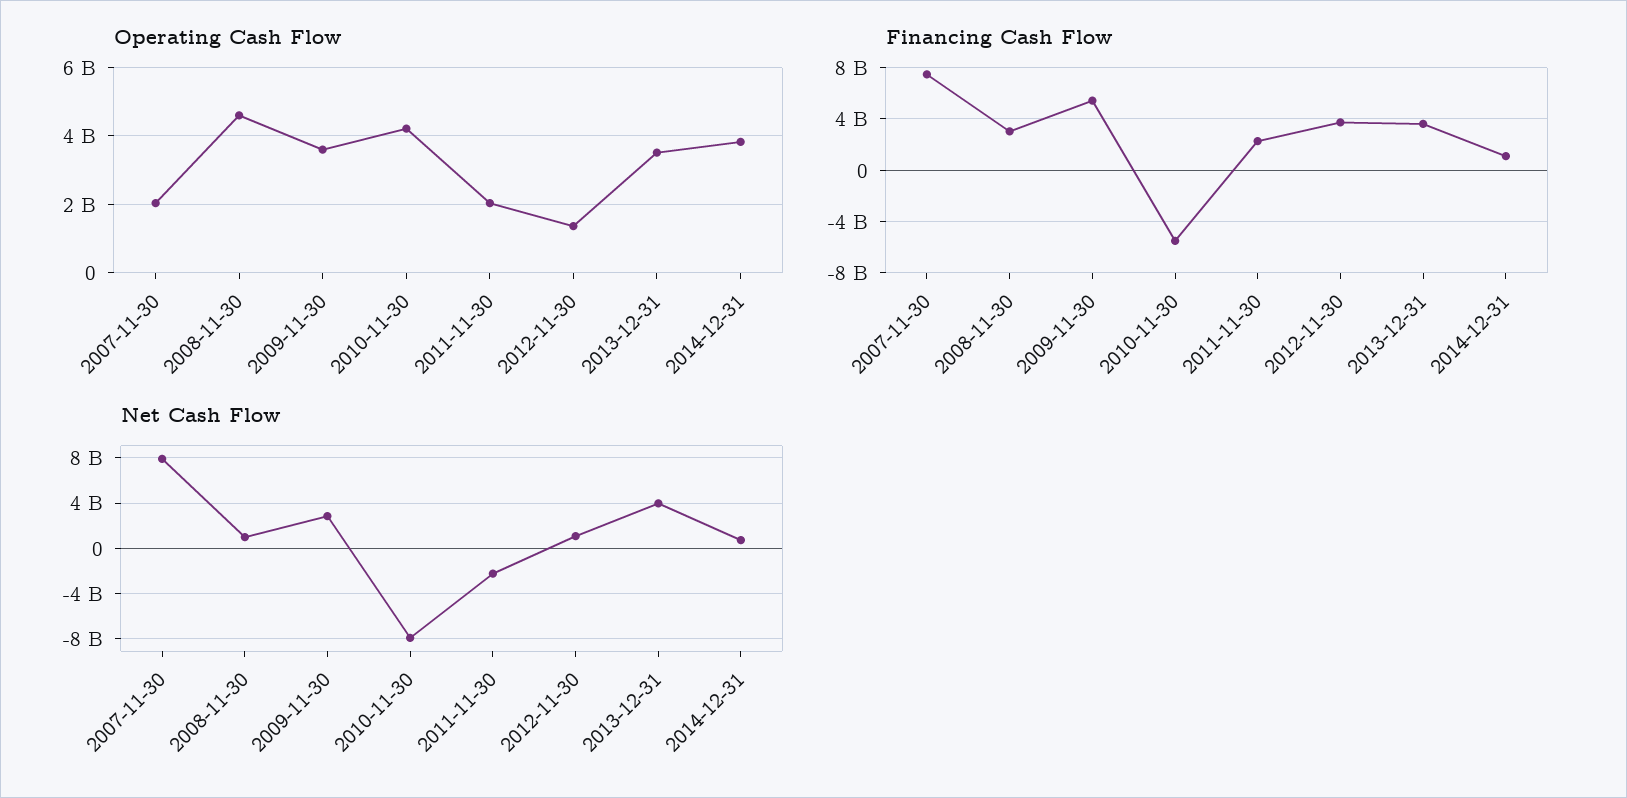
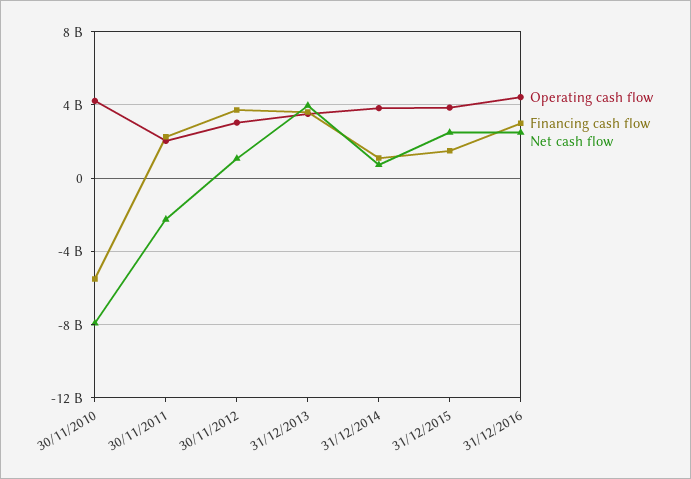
Operating Cash Flow, 2007-11-30: 2000000000 -> none
Operating Cash Flow, 2008-11-30: 4600000000 -> none
Operating Cash Flow, 2009-11-30: 3600000000 -> none
Operating Cash Flow, 2012-11-30: 1400000000 -> 3000000000
Financing Cash Flow, 2007-11-30: 7500000000 -> none
Financing Cash Flow, 2008-11-30: 3000000000 -> none
Financing Cash Flow, 2009-11-30: 5500000000 -> none
Net Cash Flow, 2007-11-30: 8000000000 -> none
Net Cash Flow, 2008-11-30: 1000000000 -> none
Net Cash Flow, 2009-11-30: 3000000000 -> none
Operating Cash Flow, 31/12/2015: none -> 4000000000
Financing Cash Flow, 31/12/2015: none -> 1500000000
Net Cash Flow, 31/12/2015: none -> 2500000000
Operating Cash Flow, 31/12/2016: none -> 4500000000
Financing Cash Flow, 31/12/2016: none -> 3000000000
Net Cash Flow, 31/12/2016: none -> 2500000000

